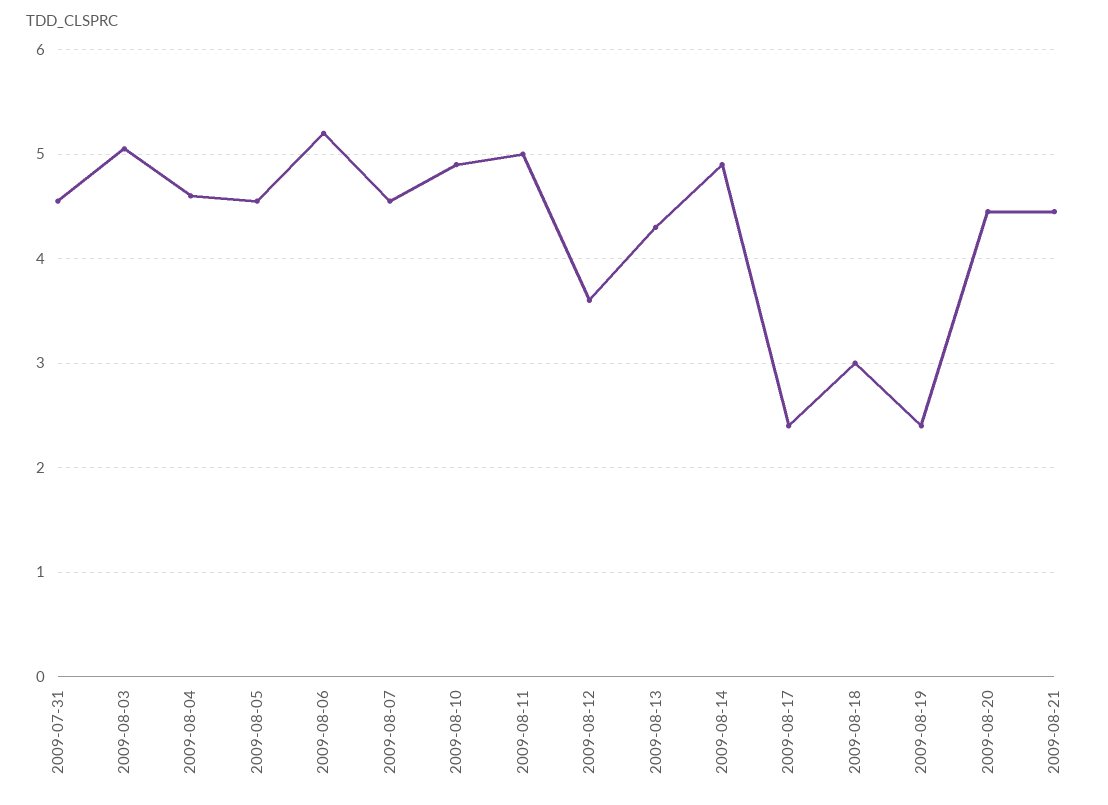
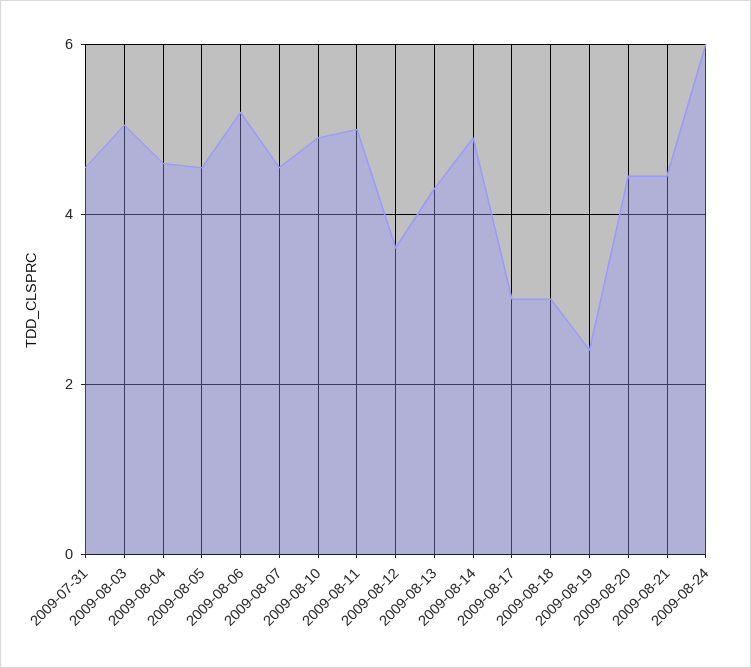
2009-08-17: 2.4 -> 3
2009-08-24: none -> 6

